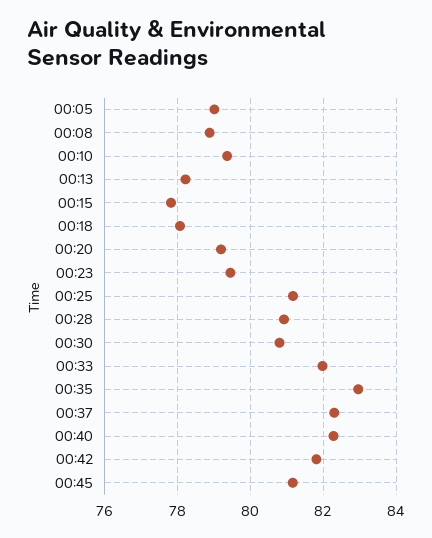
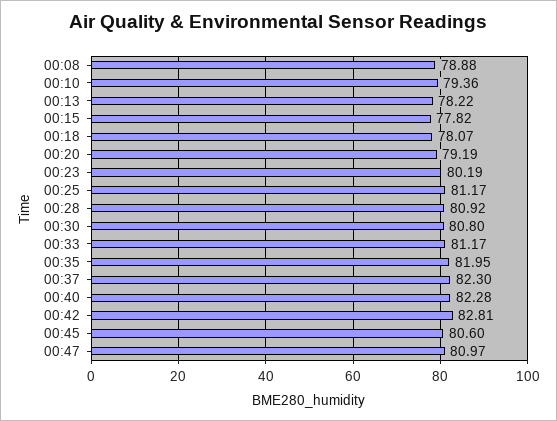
00:05: 79 -> none
00:23: 79.4 -> 80.19
00:33: 82 -> 81.17
00:35: 83 -> 81.95
00:42: 81.8 -> 82.81
00:45: 81.2 -> 80.6
00:47: none -> 80.97

